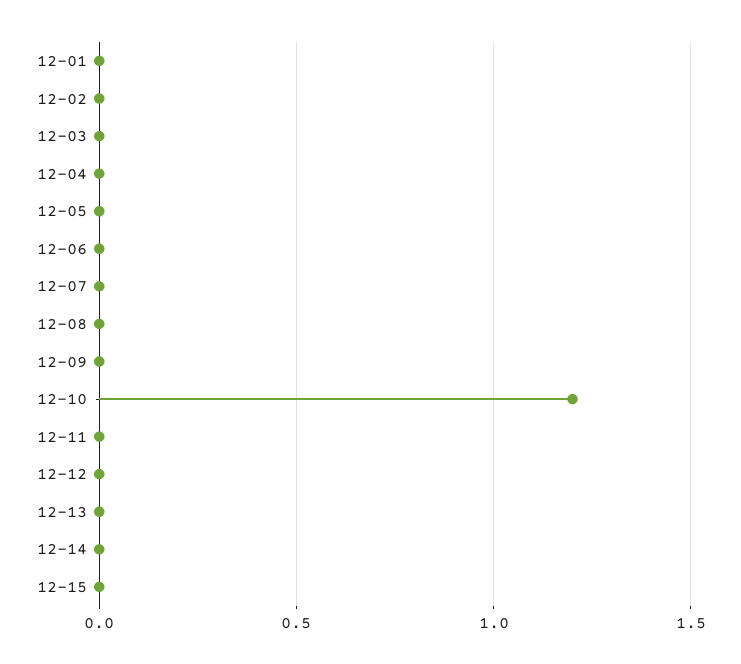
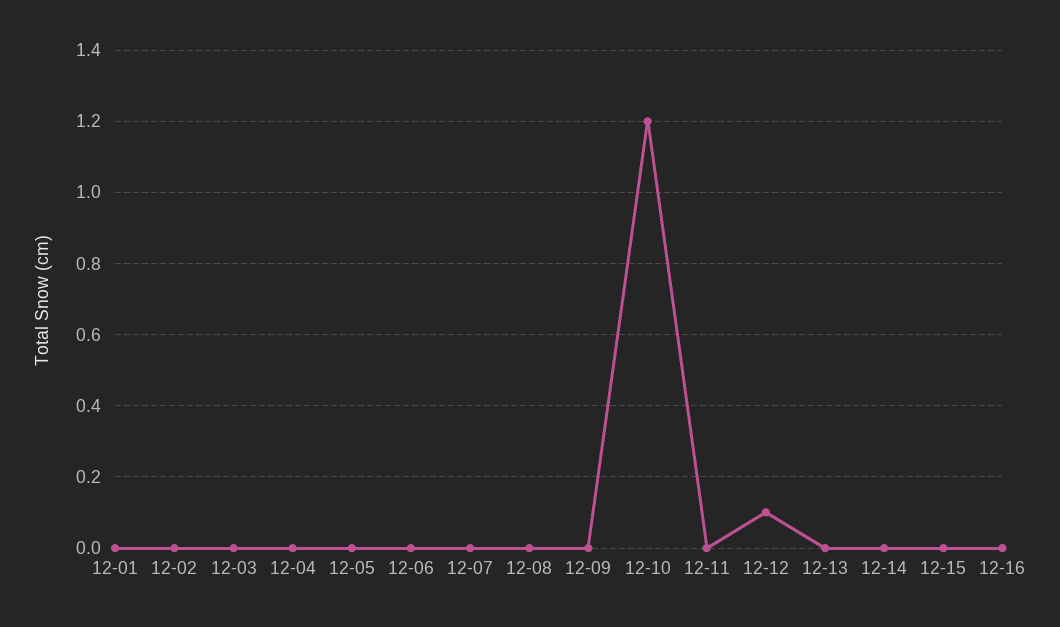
12-12: 0 -> 0.1
12-16: none -> 0

